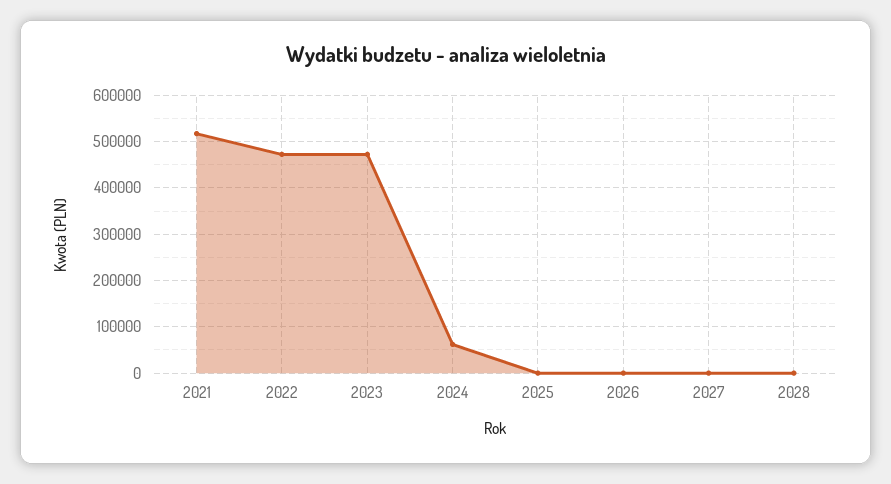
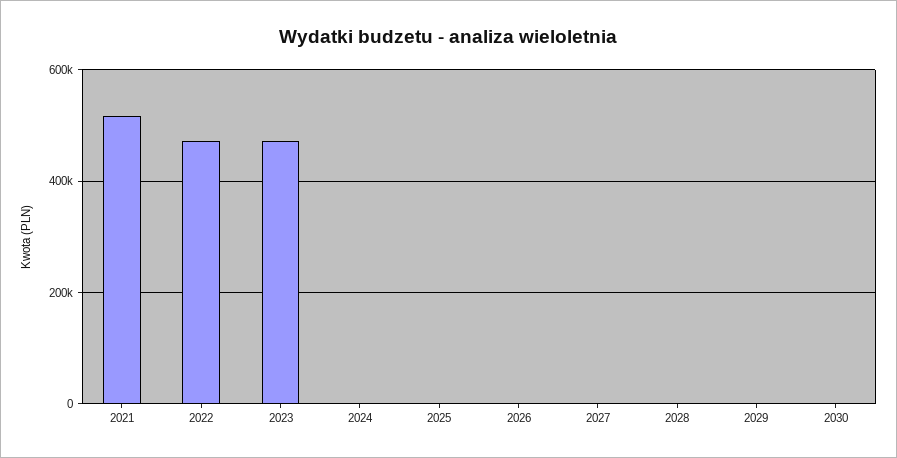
2024: 60000 -> 0
2029: none -> 0
2030: none -> 0

